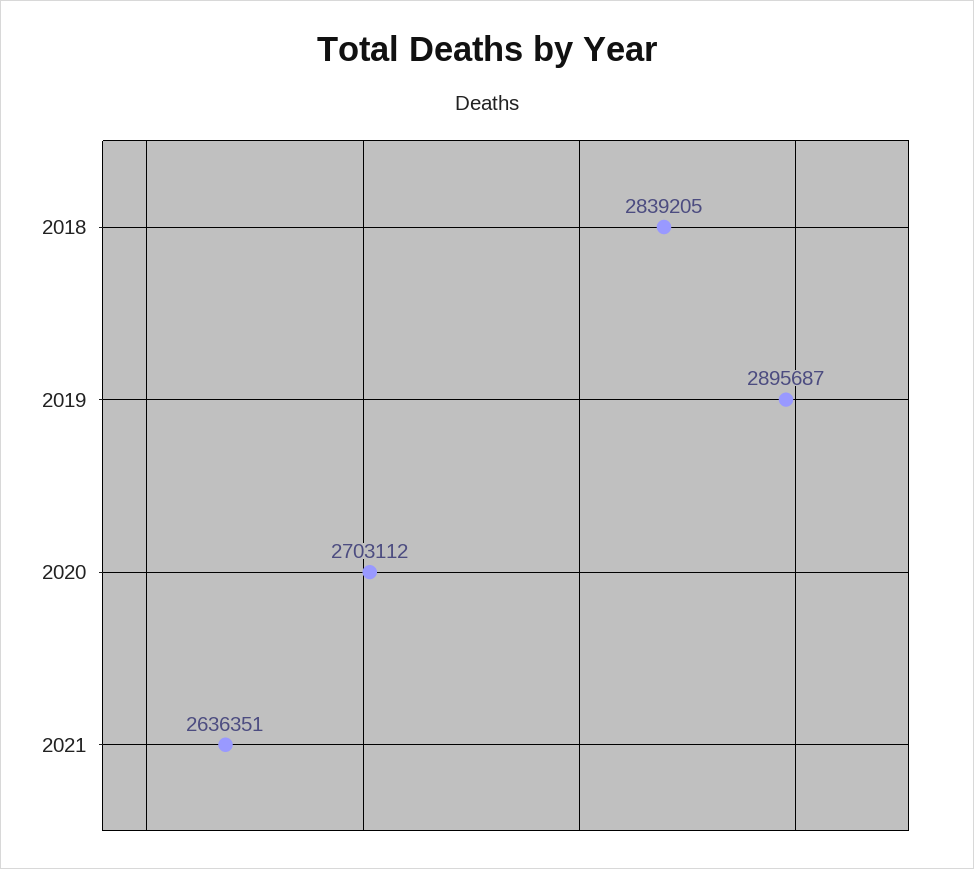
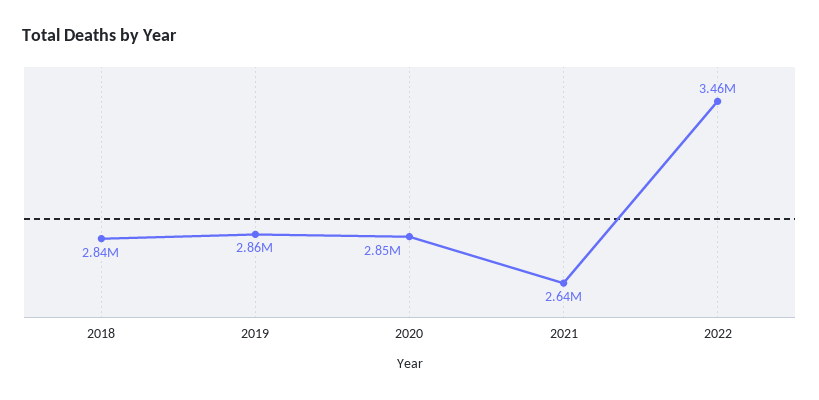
2019: 2895687 -> 2860000
2020: 2703112 -> 2850000
2022: none -> 3460000

